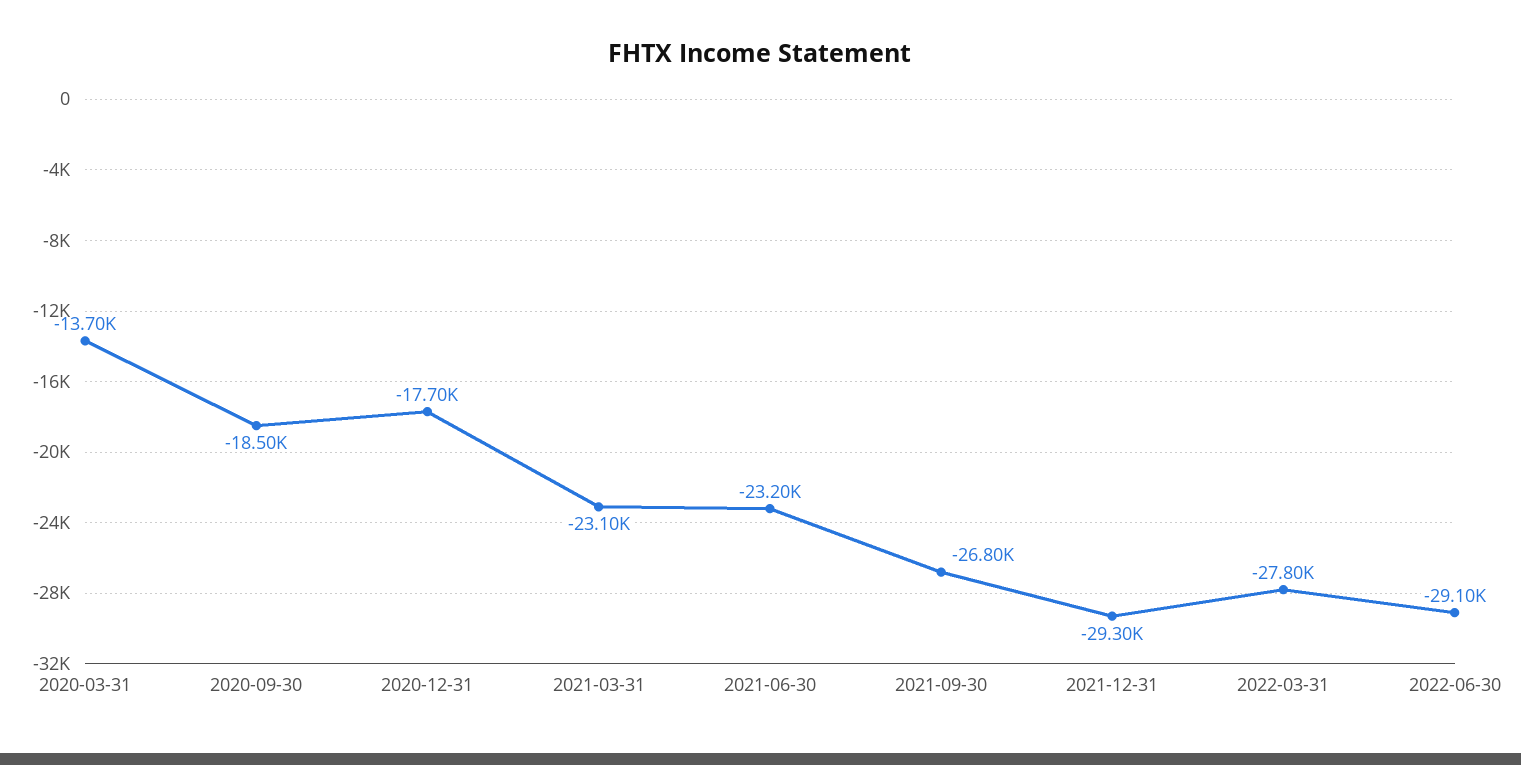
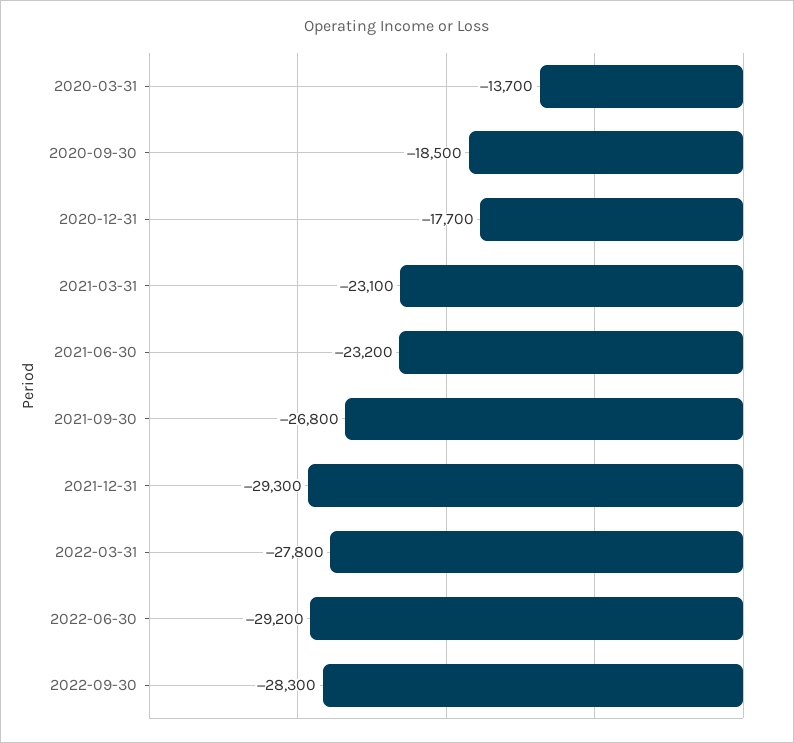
2022-06-30: -29100 -> -29200
2022-09-30: none -> -28300

